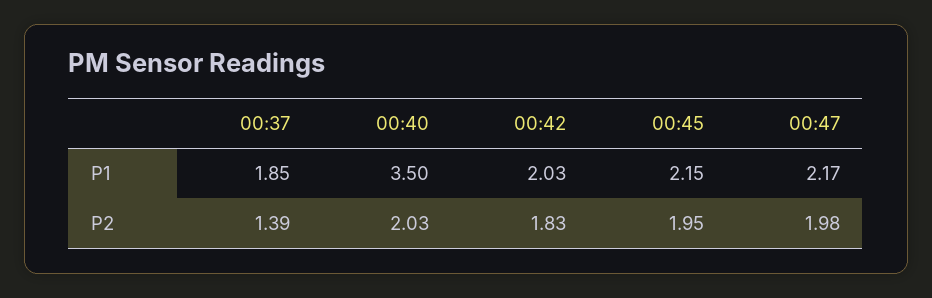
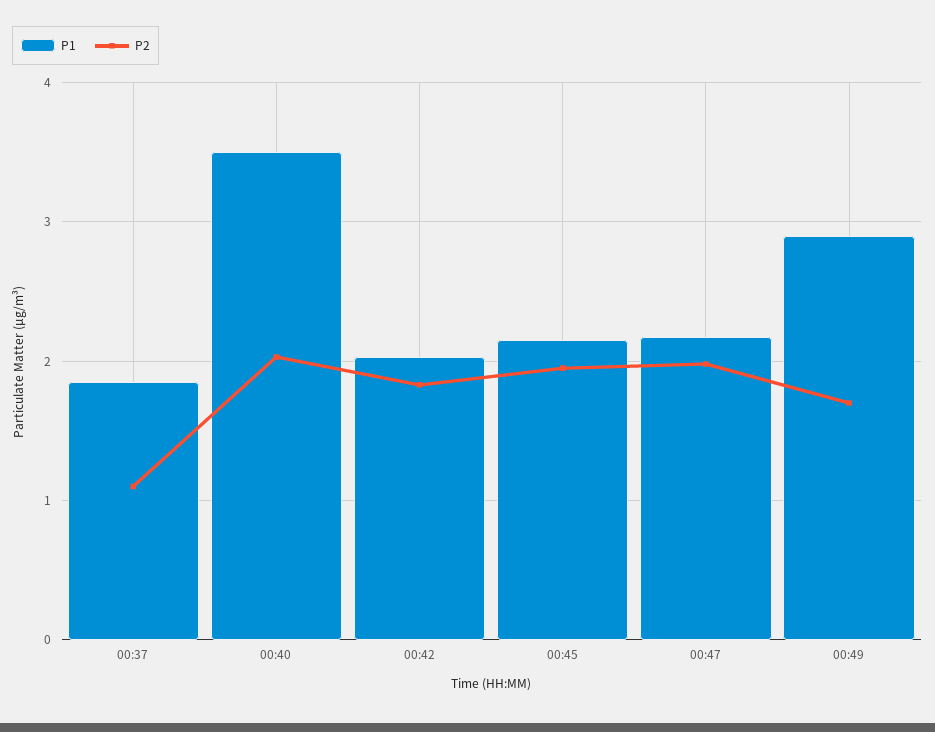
P2, 00:37: 1.39 -> 1.1
P1, 00:49: none -> 2.9
P2, 00:49: none -> 1.7

